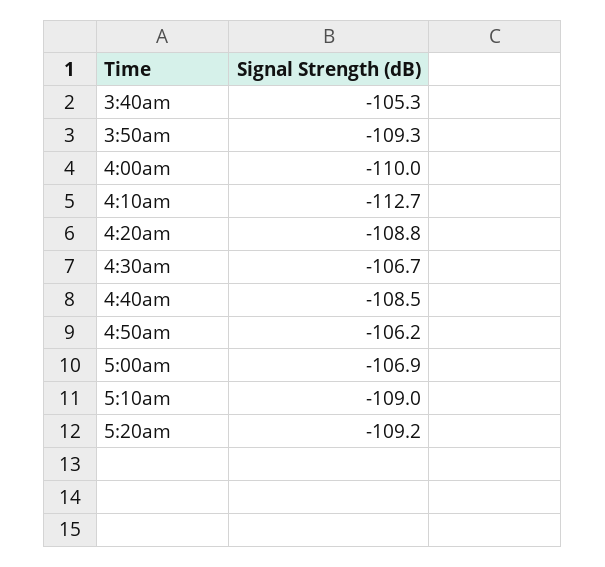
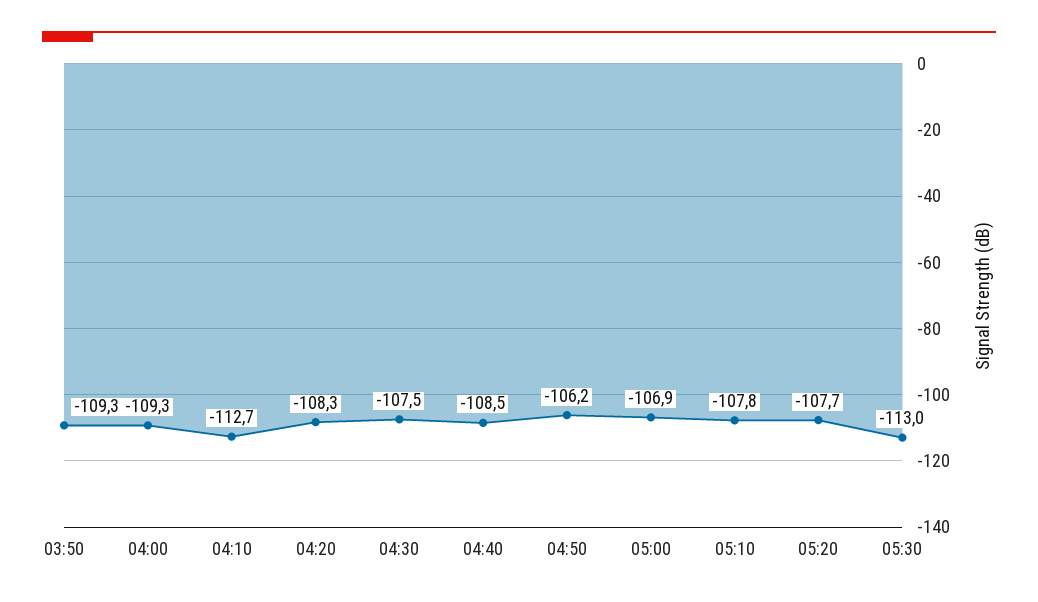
3:40am: -105.3 -> none
4:00am: -110 -> -109.3
4:20am: -108.8 -> -108.3
4:30am: -106.7 -> -107.5
5:10am: -109 -> -107.8
5:20am: -109.2 -> -107.7
05:30: none -> -113

